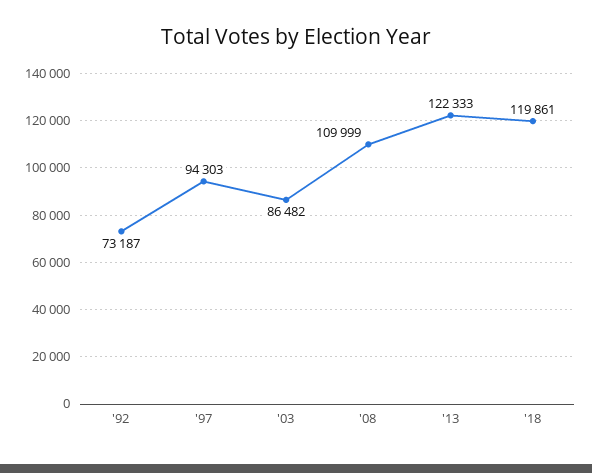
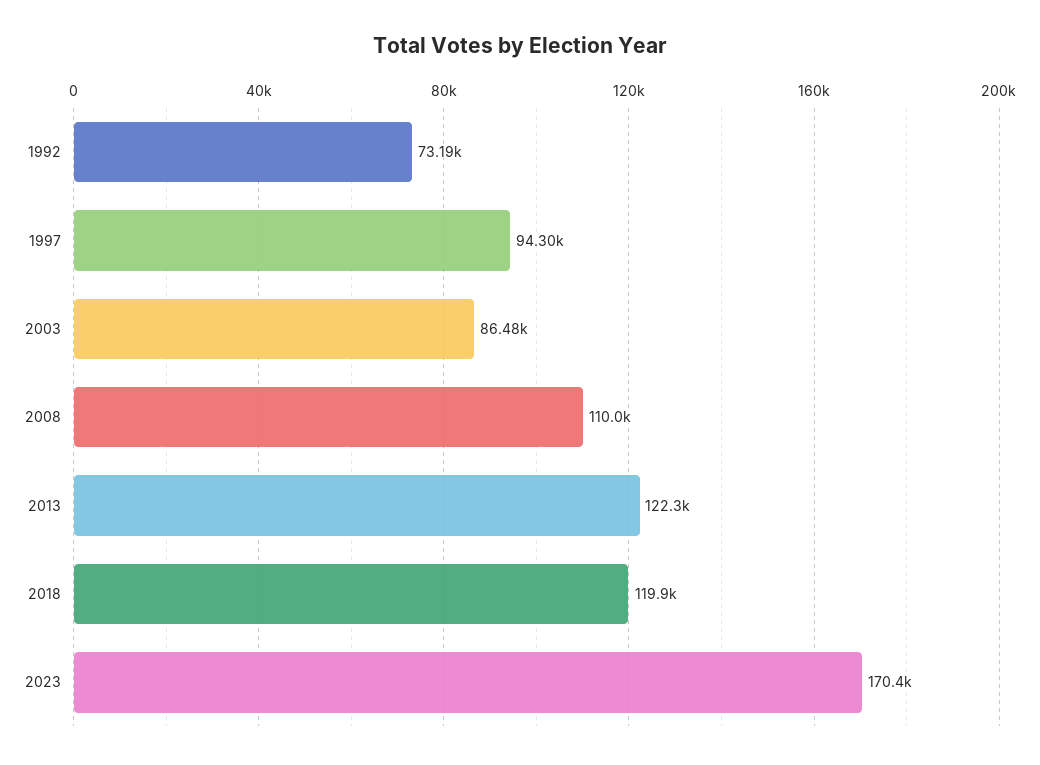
2023: none -> 170400

